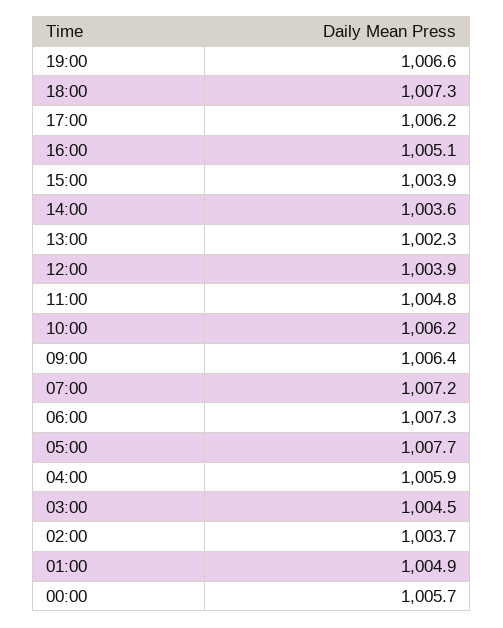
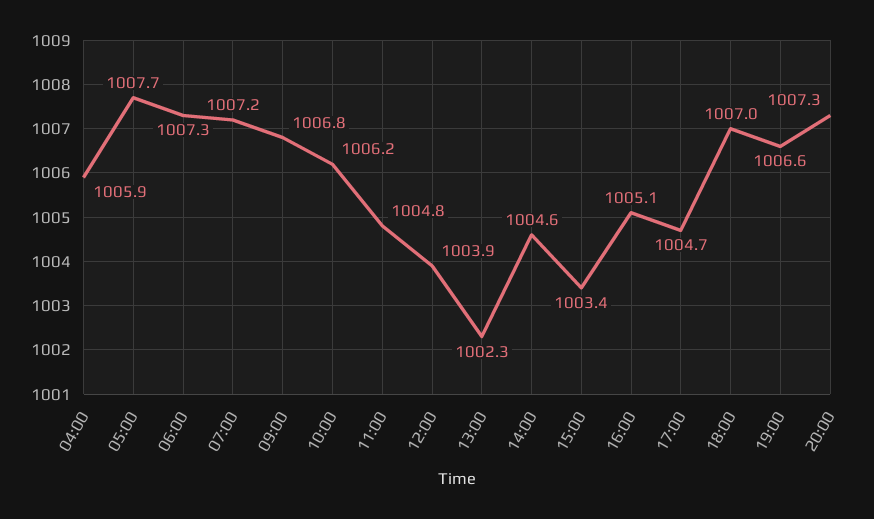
18:00: 1007.3 -> 1007
17:00: 1006.2 -> 1004.7
15:00: 1003.9 -> 1003.4
14:00: 1003.6 -> 1004.6
09:00: 1006.4 -> 1006.8
03:00: 1004.5 -> none
02:00: 1003.7 -> none
01:00: 1004.9 -> none
00:00: 1005.7 -> none
20:00: none -> 1007.3

